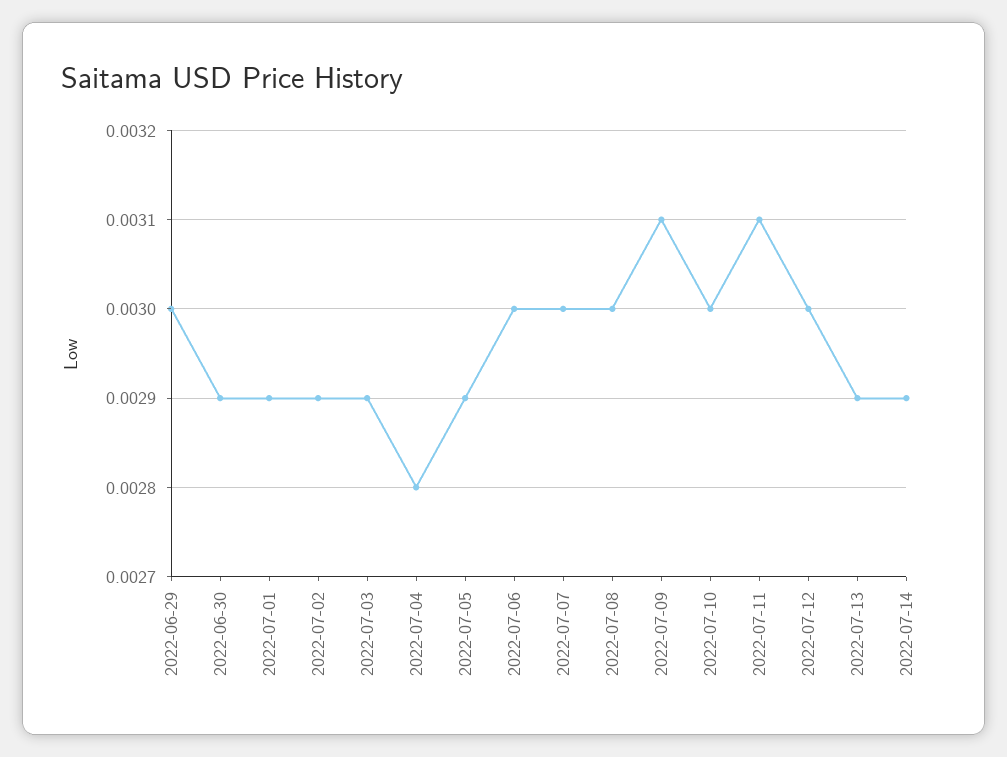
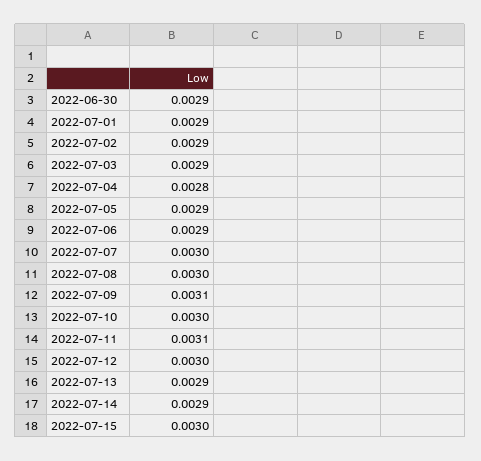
2022-06-29: 0.003 -> none
2022-07-06: 0.003 -> 0.0029
2022-07-15: none -> 0.003

